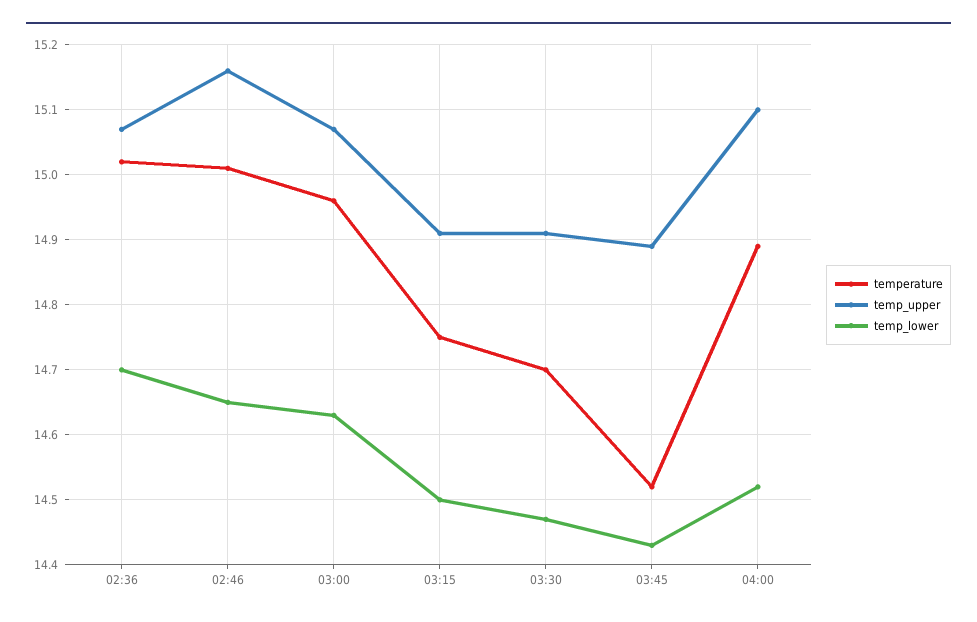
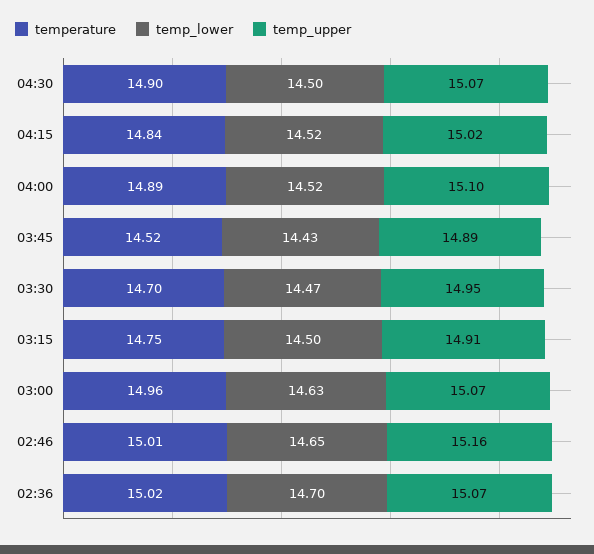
temp_upper, 03:30: 14.91 -> 14.95
temperature, 04:30: none -> 14.9
temp_lower, 04:30: none -> 14.5
temp_upper, 04:30: none -> 15.07
temperature, 04:15: none -> 14.84
temp_lower, 04:15: none -> 14.52
temp_upper, 04:15: none -> 15.02

